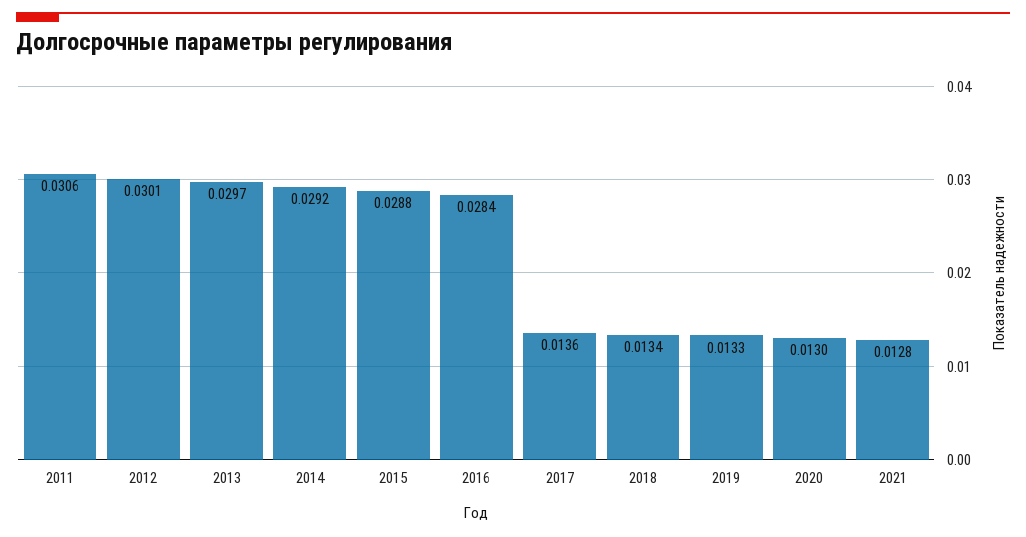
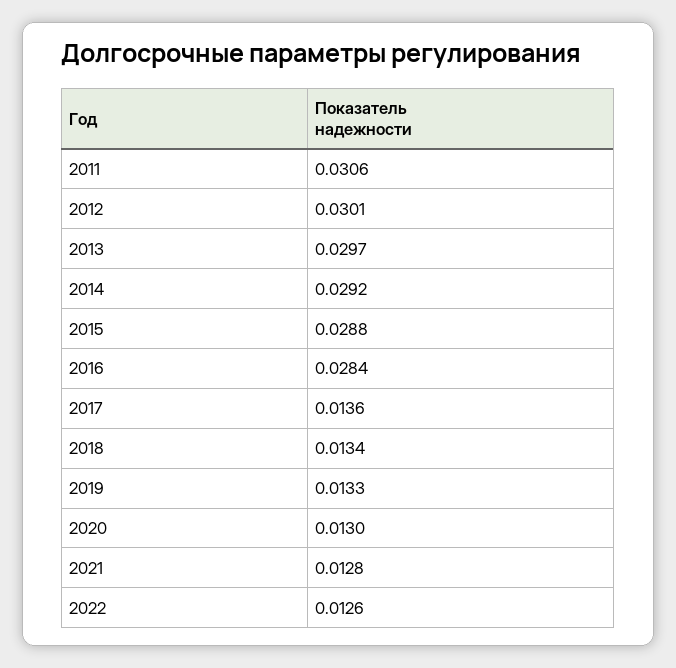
2022: none -> 0.0126

